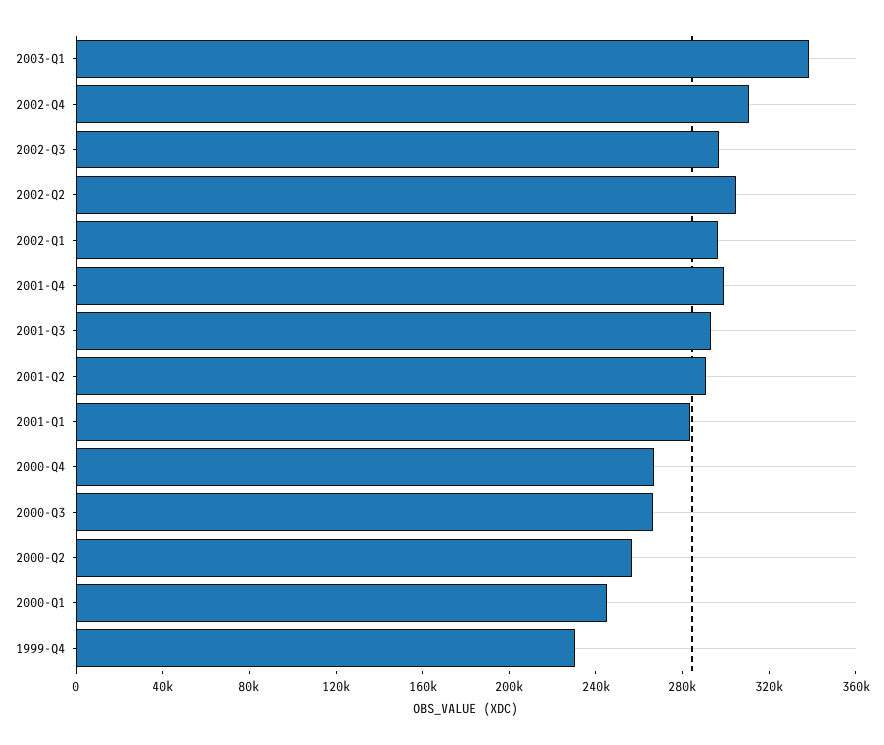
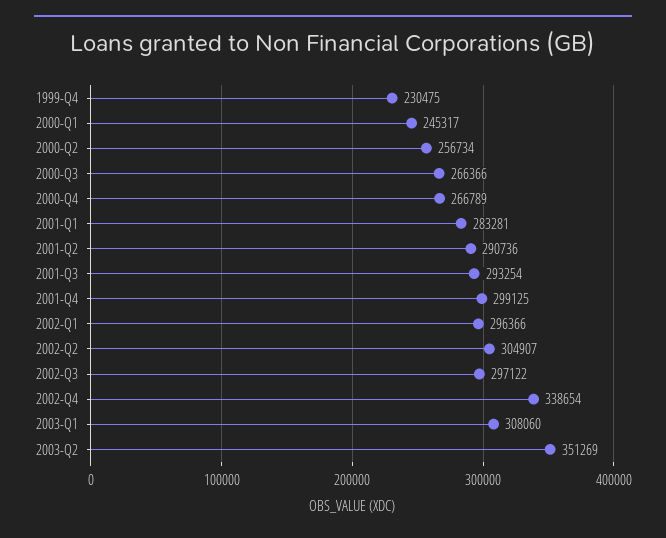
2003-Q1: 340000 -> 308060
2002-Q4: 310000 -> 338654
2003-Q2: none -> 351269

